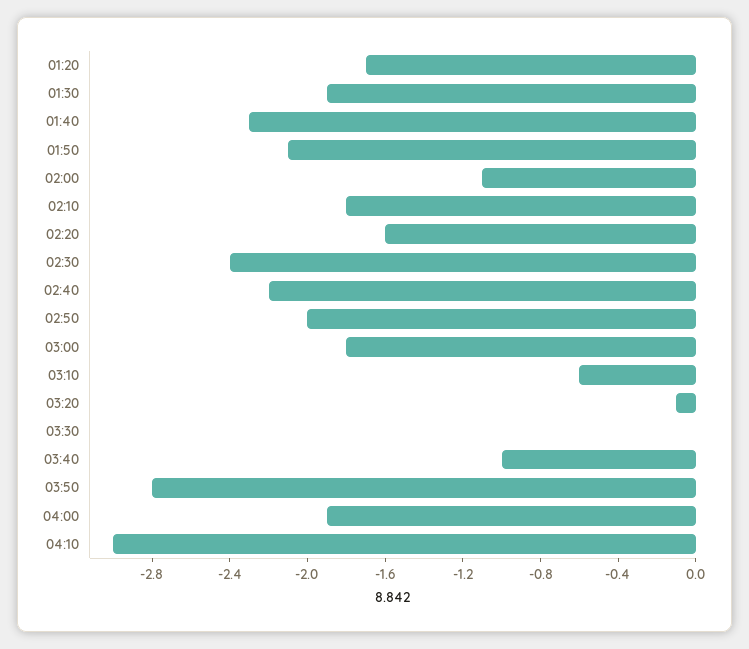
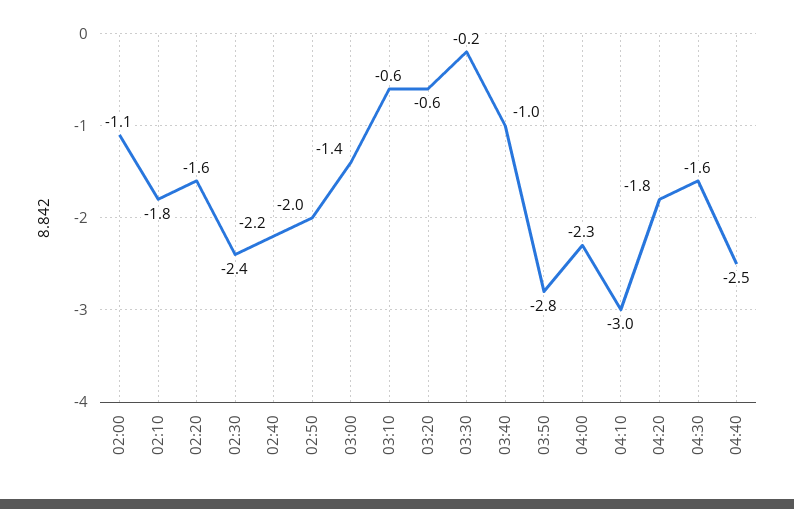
01:20: -1.7 -> none
01:30: -1.9 -> none
01:40: -2.3 -> none
01:50: -2.1 -> none
03:00: -1.8 -> -1.4
03:20: -0.1 -> -0.6
03:30: 0 -> -0.2
04:00: -1.9 -> -2.3
04:20: none -> -1.8
04:30: none -> -1.6
04:40: none -> -2.5

